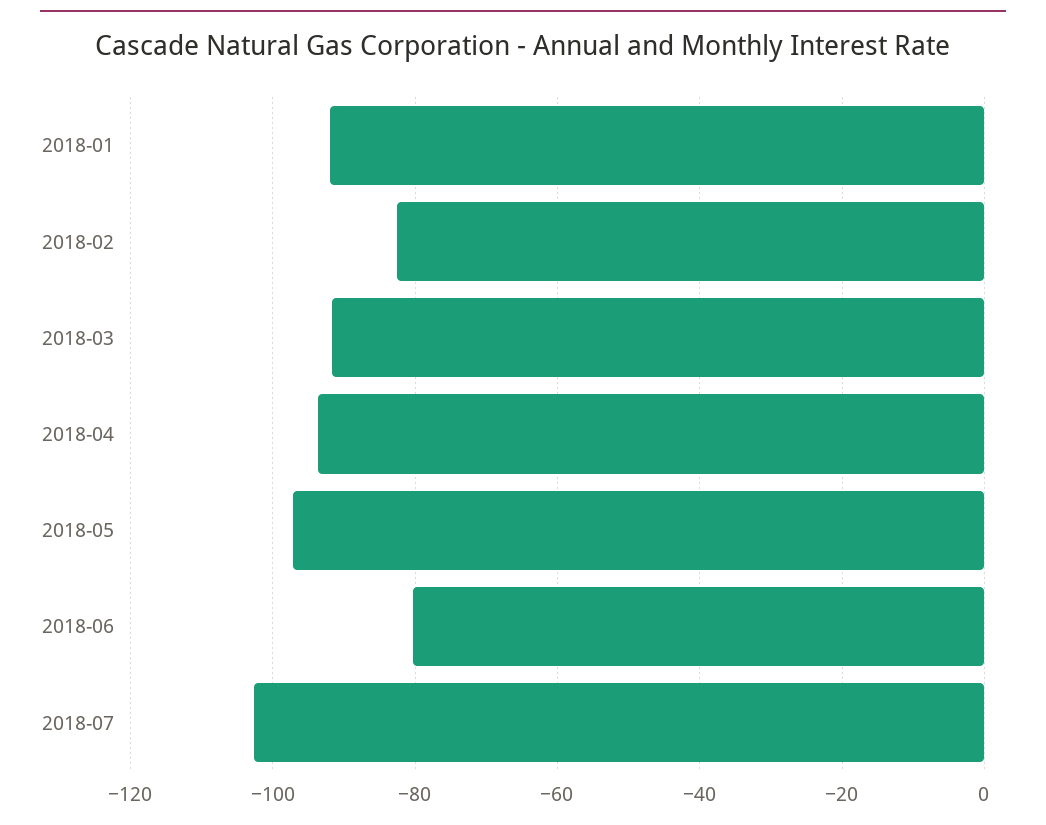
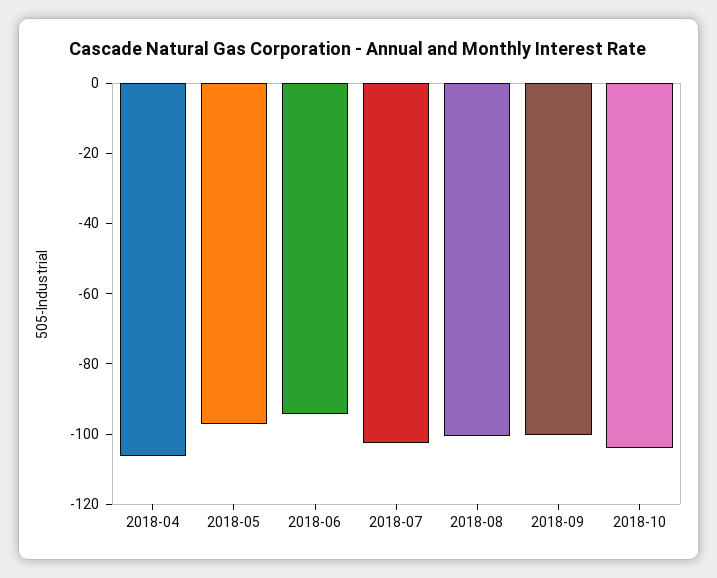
2018-01: -92 -> none
2018-02: -82 -> none
2018-03: -92 -> none
2018-04: -94 -> -105
2018-06: -80 -> -95
2018-08: none -> -100
2018-09: none -> -100
2018-10: none -> -105

